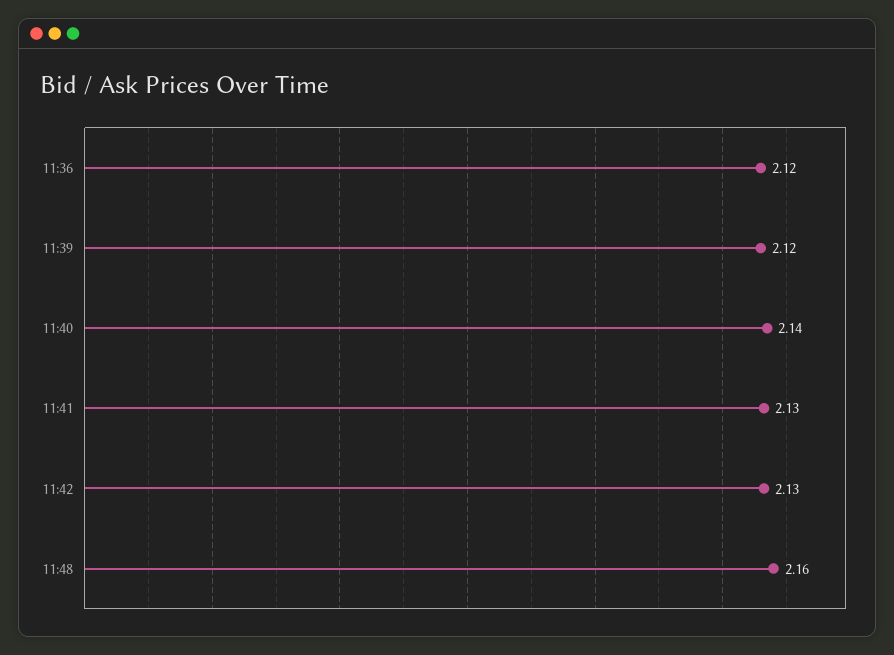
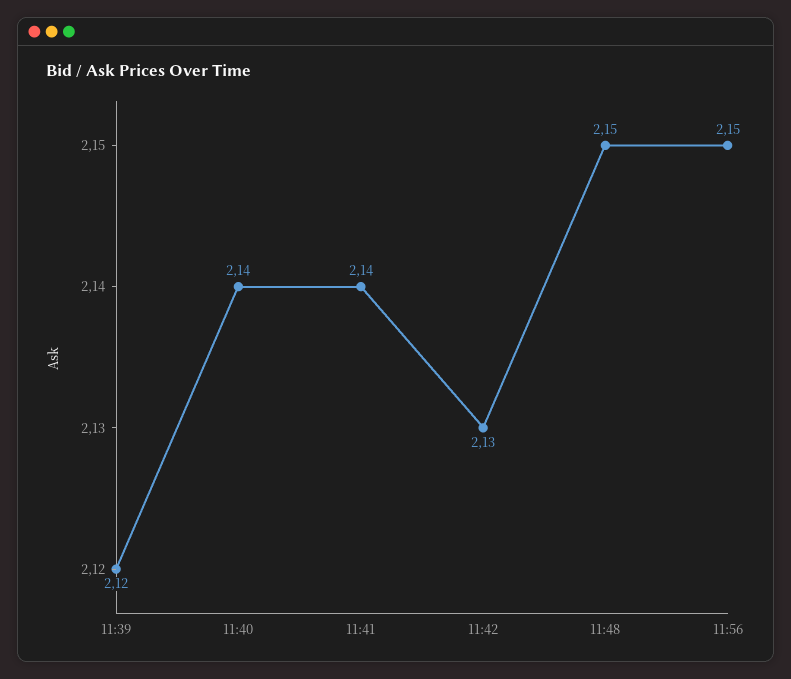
11:36: 2.12 -> none
11:41: 2.13 -> 2.14
11:48: 2.16 -> 2.15
11:56: none -> 2.15

